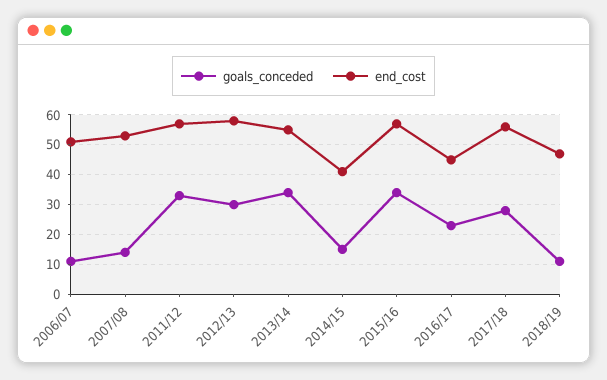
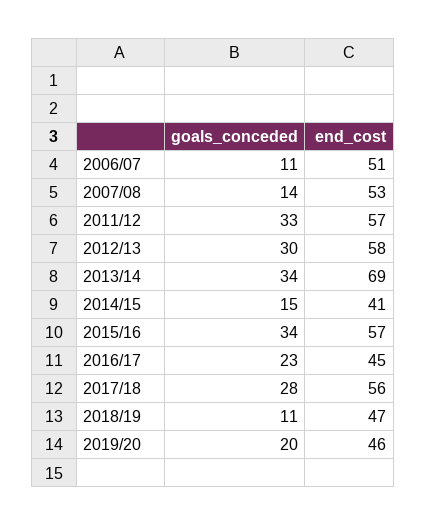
end_cost, 2013/14: 55 -> 69
goals_conceded, 2019/20: none -> 20
end_cost, 2019/20: none -> 46

